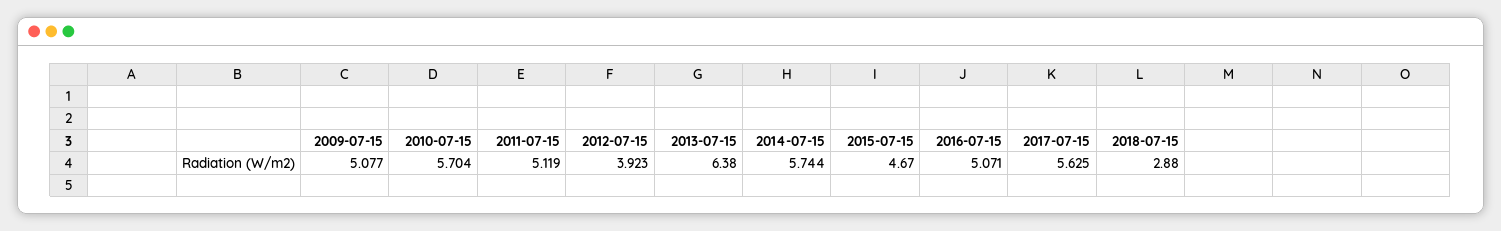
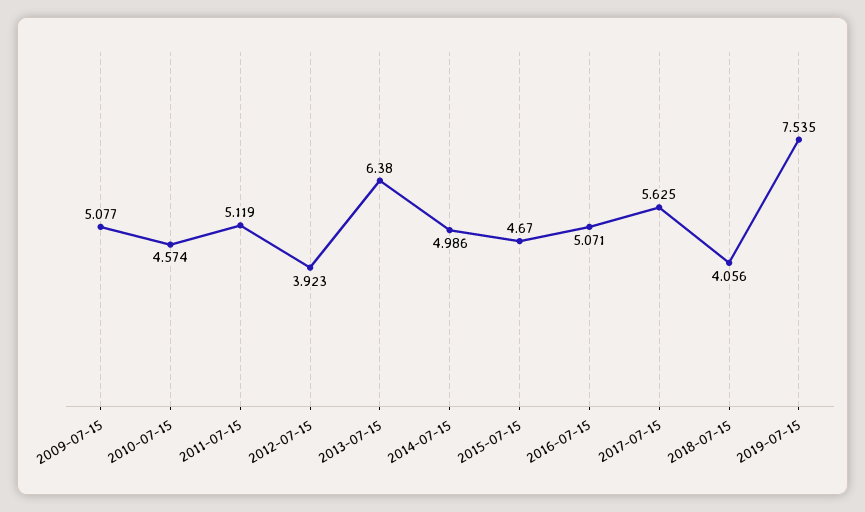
2010-07-15: 5.704 -> 4.574
2014-07-15: 5.744 -> 4.986
2018-07-15: 2.88 -> 4.056
2019-07-15: none -> 7.535

